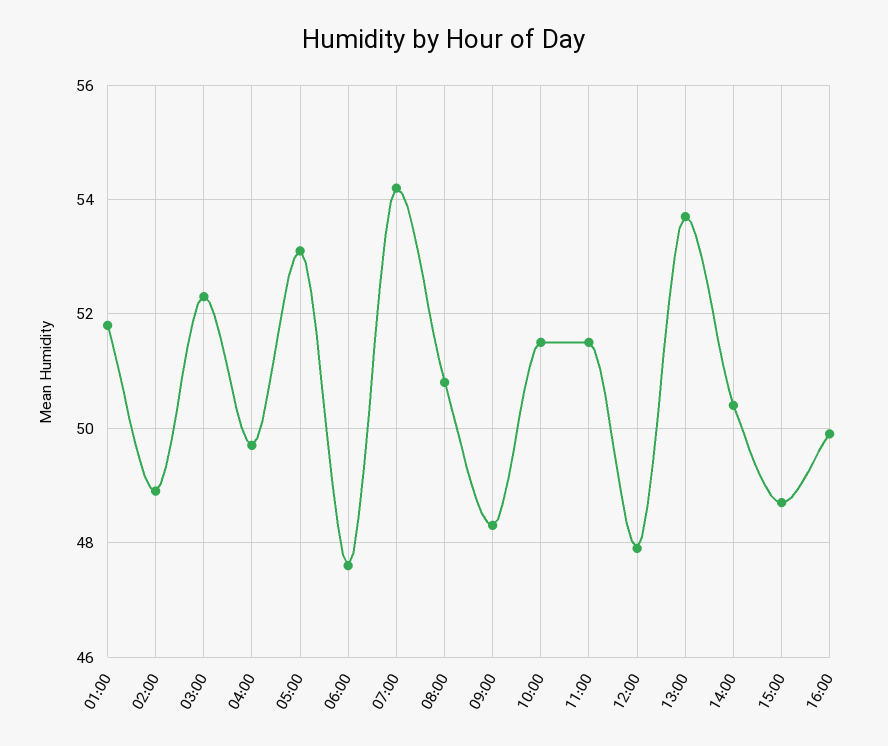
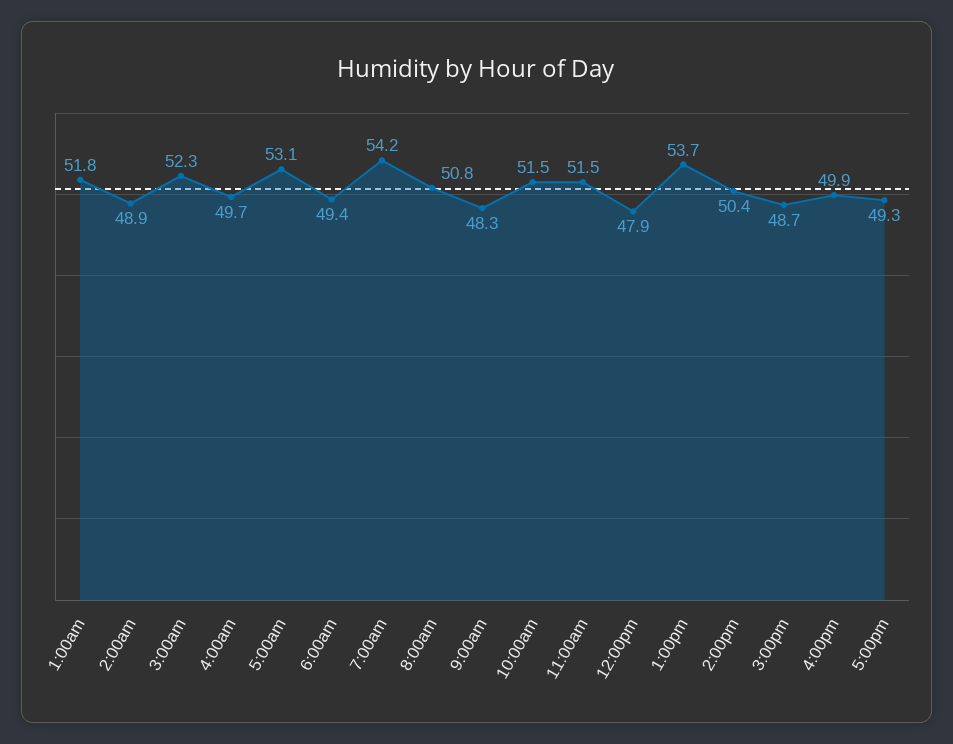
06:00: 47.5 -> 49.4
5:00pm: none -> 49.3

